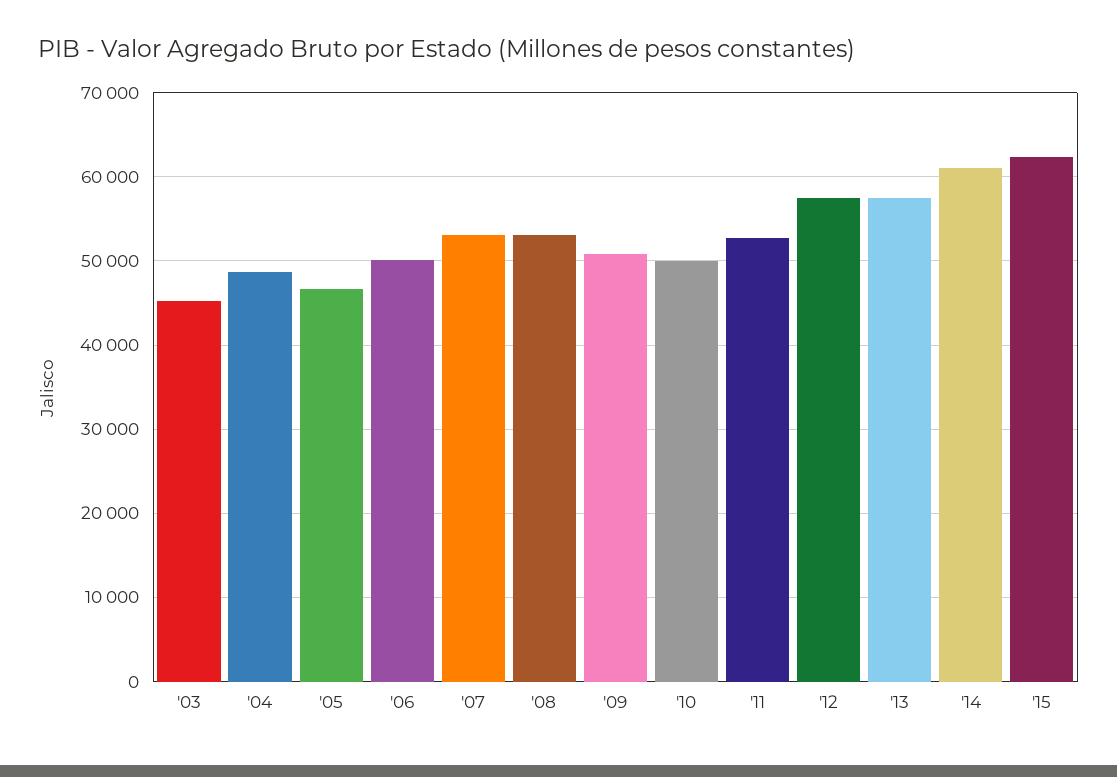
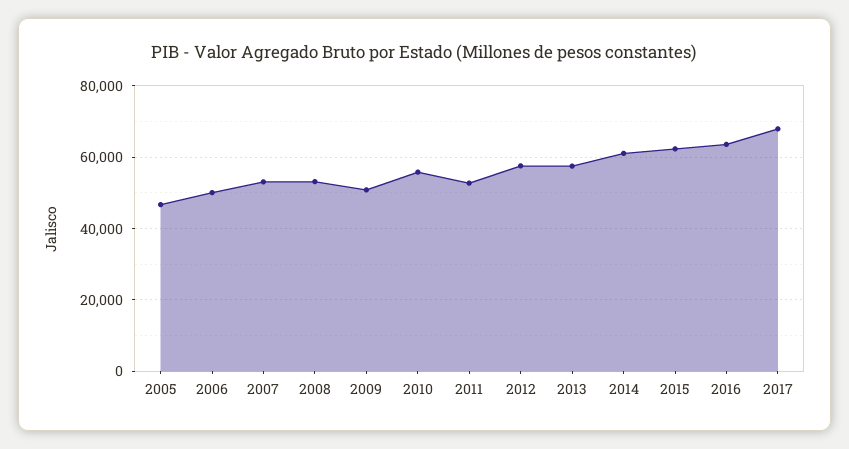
'03: 45000 -> none
'04: 49000 -> none
'10: 50000 -> 56000
2016: none -> 64000
2017: none -> 68000

